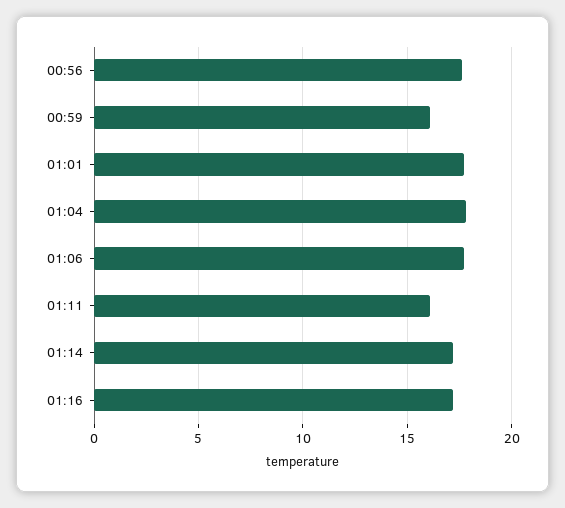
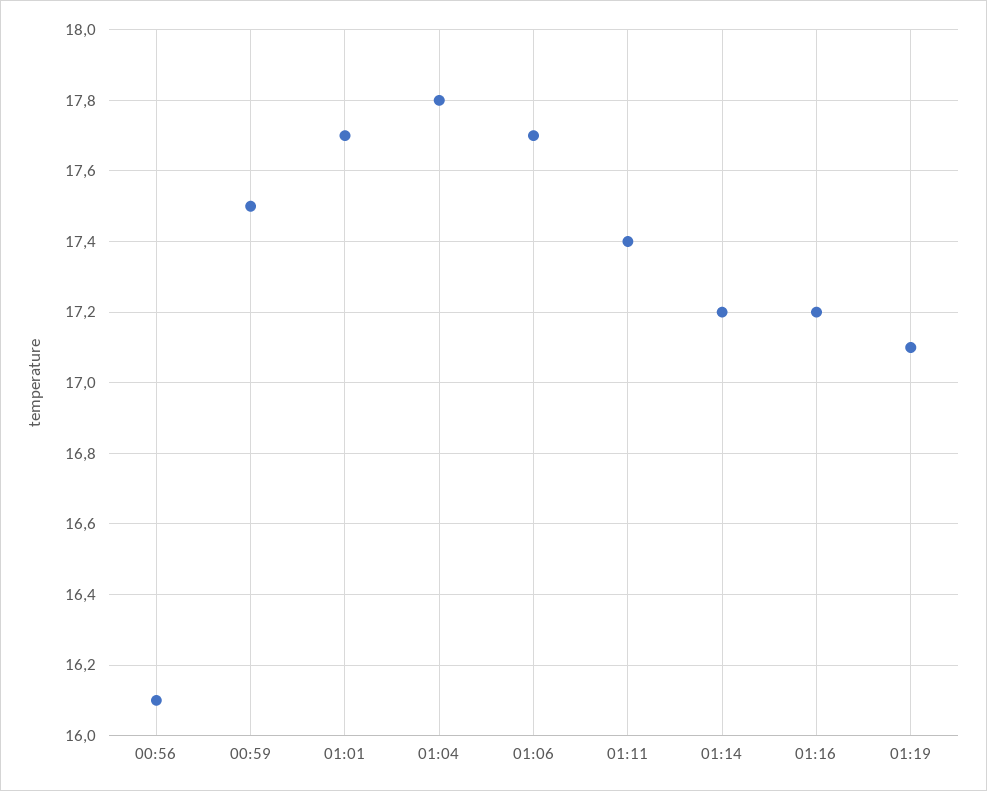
00:56: 17.5 -> 16.1
00:59: 16 -> 17.5
01:11: 16 -> 17.4
01:19: none -> 17.1

